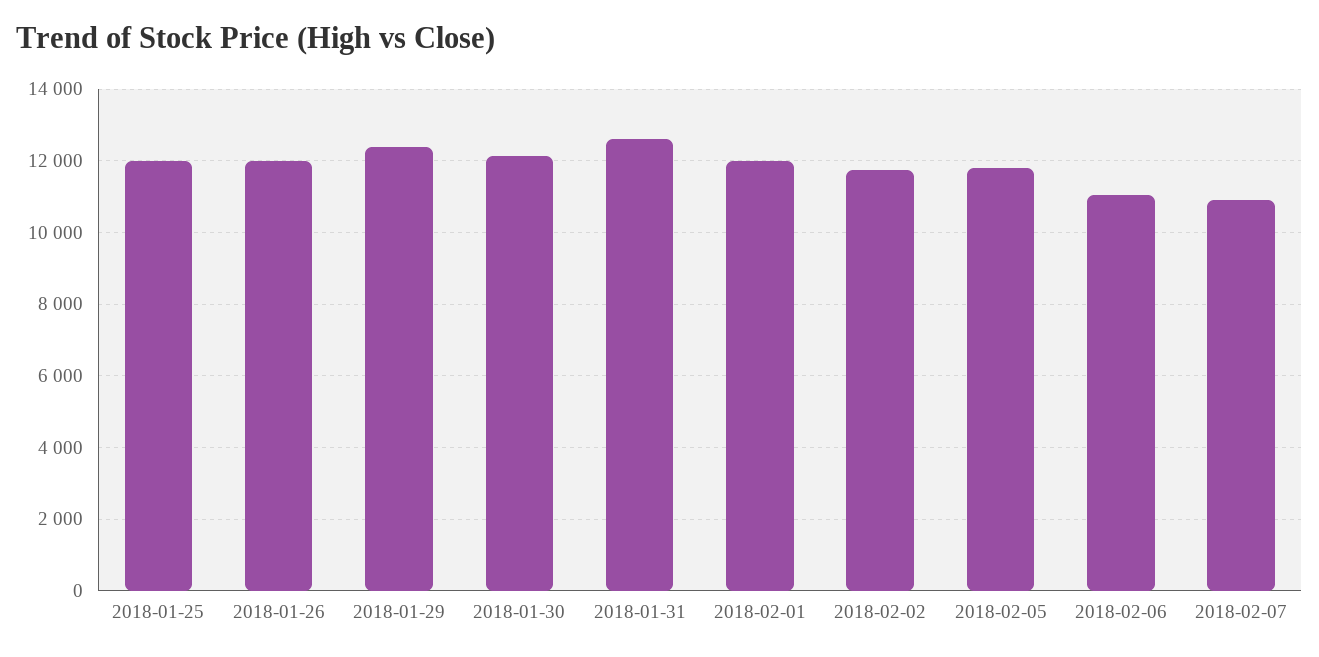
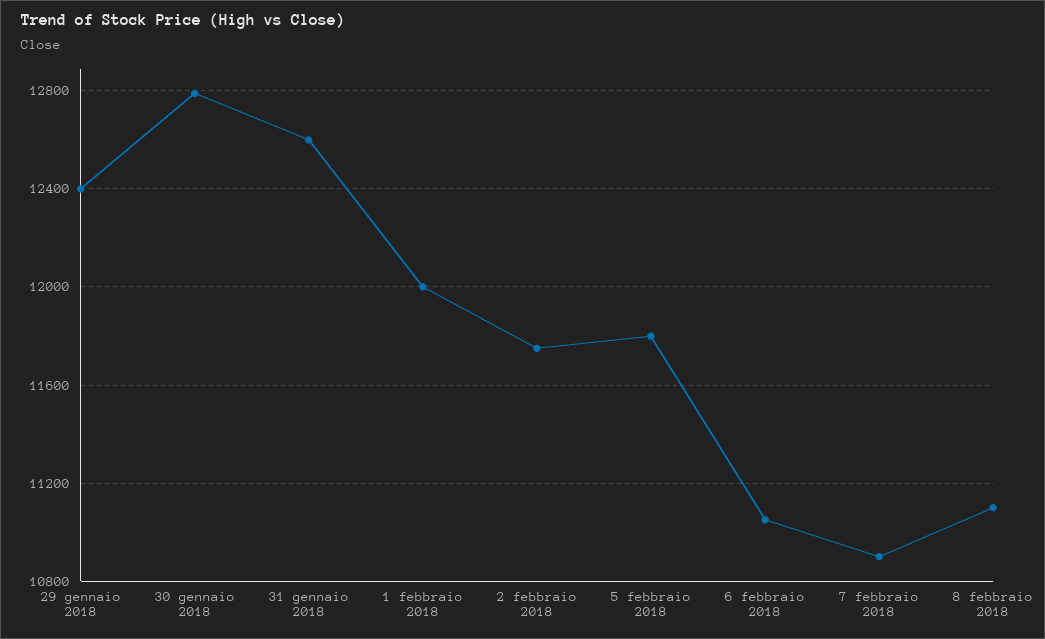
2018-01-25: 12000 -> none
2018-01-26: 12000 -> none
2018-01-30: 12200 -> 12800
8 febbraio 2018: none -> 11100

